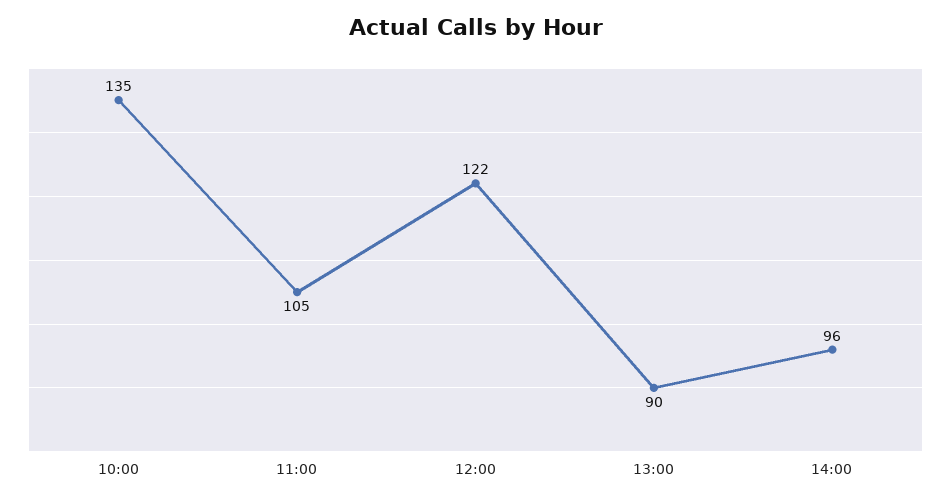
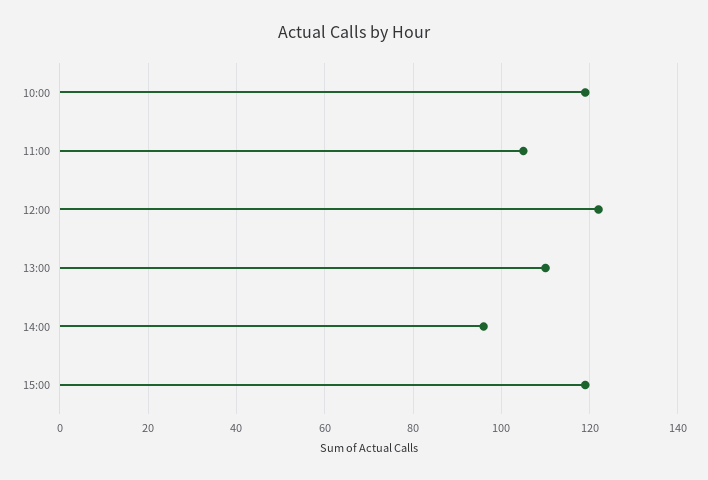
10:00: 135 -> 120
13:00: 90 -> 110
15:00: none -> 120

